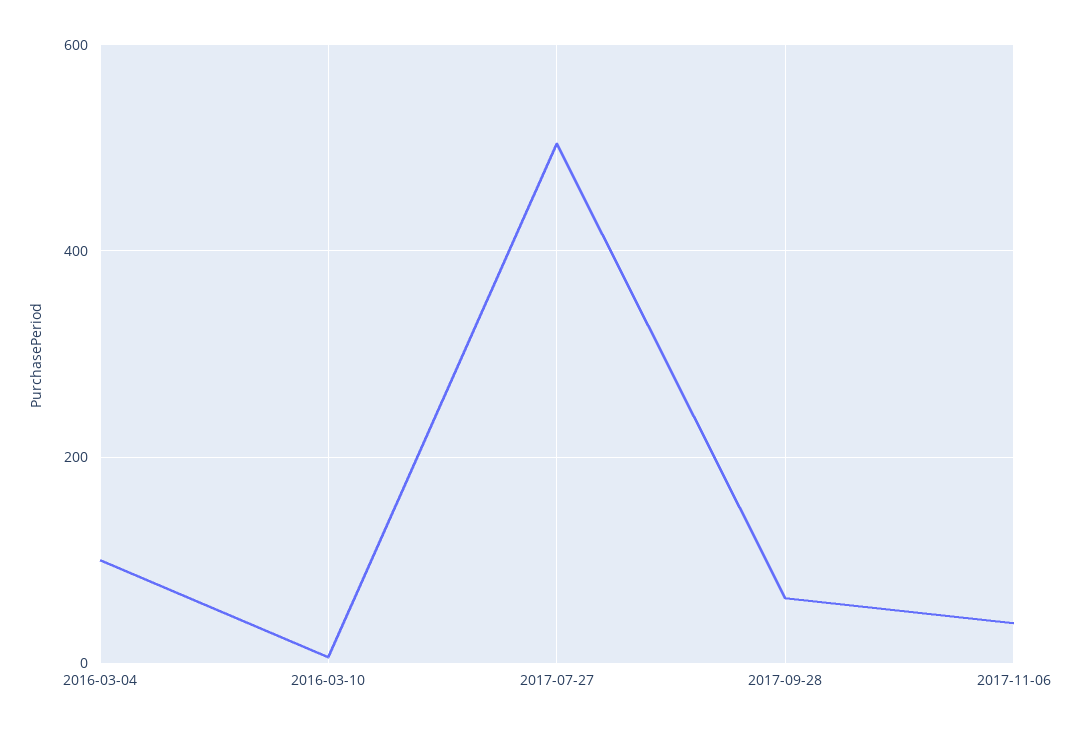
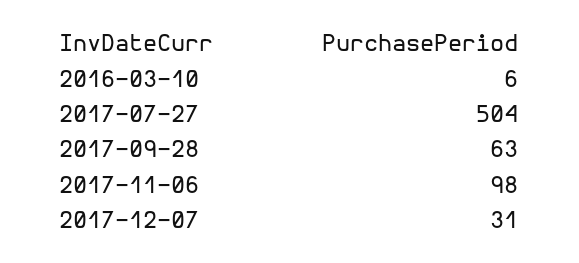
2016-03-04: 100 -> none
2017-11-06: 40 -> 98
2017-12-07: none -> 31

